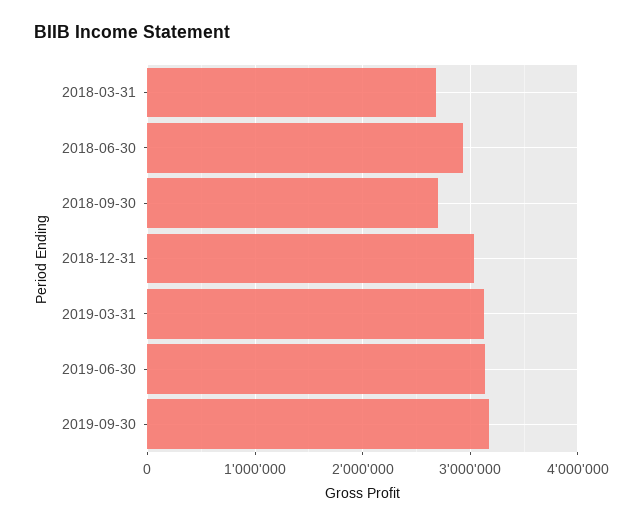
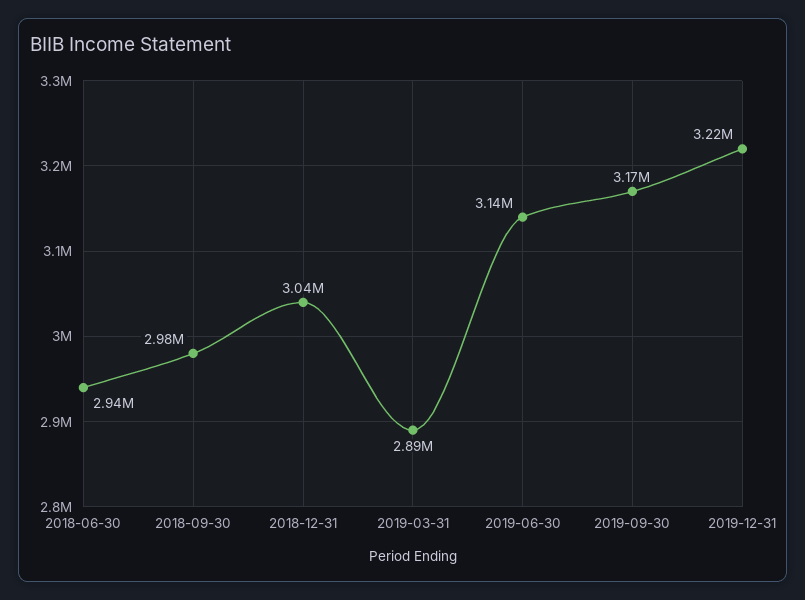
2018-03-31: 2700000 -> none
2018-09-30: 2700000 -> 2980000
2019-03-31: 3100000 -> 2890000
2019-12-31: none -> 3220000

